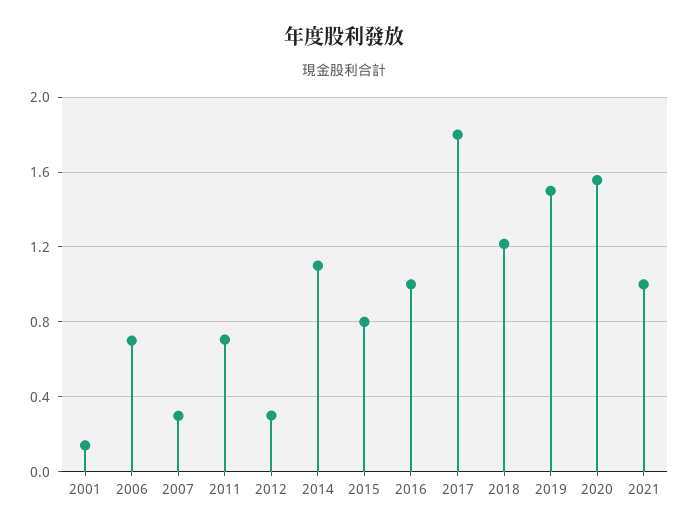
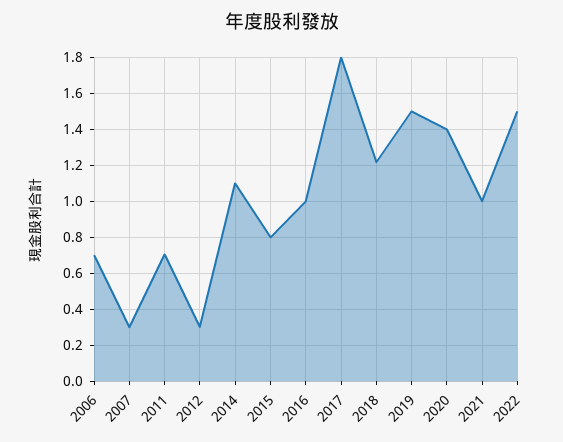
2001: 0.15 -> none
2020: 1.55 -> 1.4
2022: none -> 1.5

